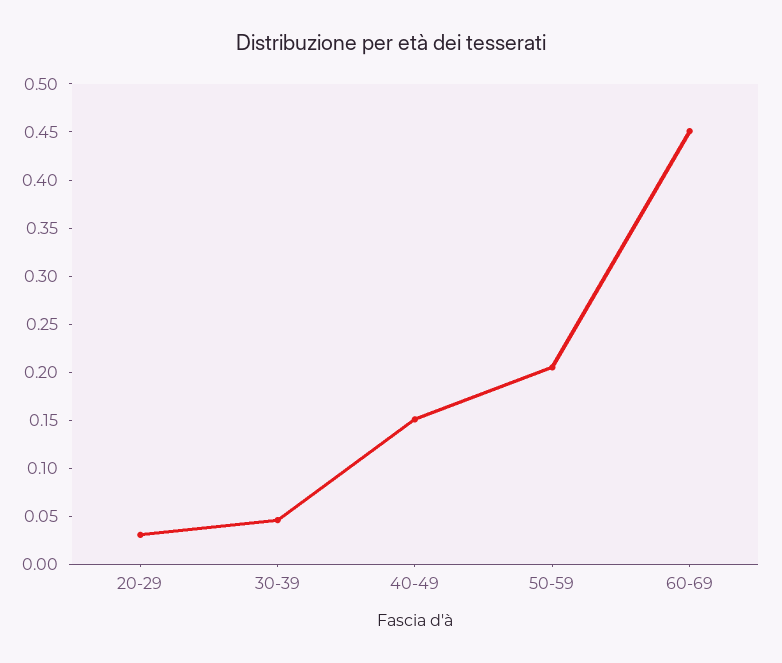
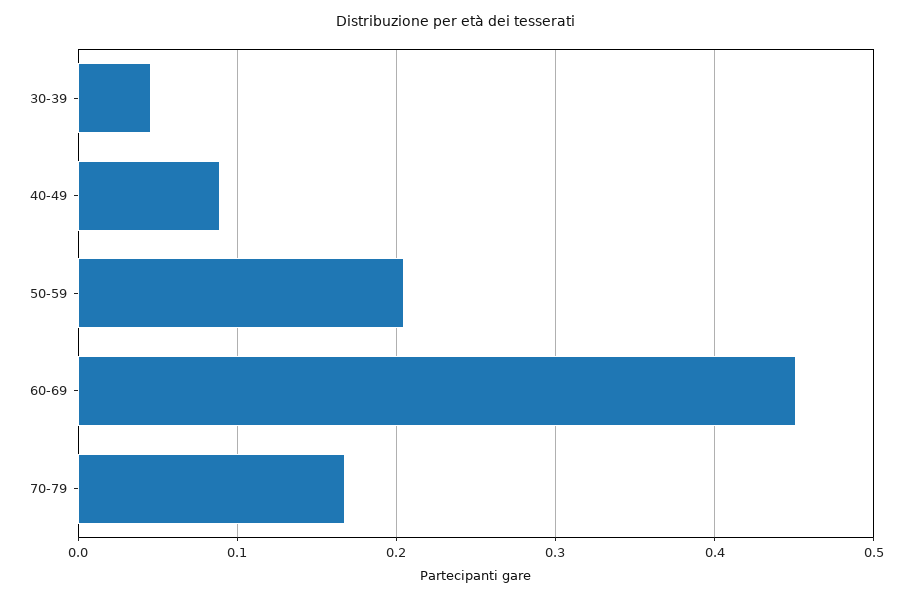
20-29: 0.03 -> none
40-49: 0.15 -> 0.09
70-79: none -> 0.17

